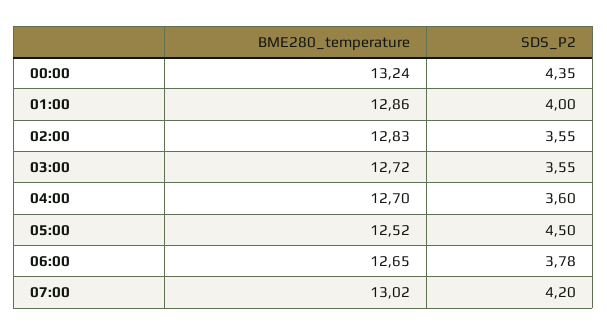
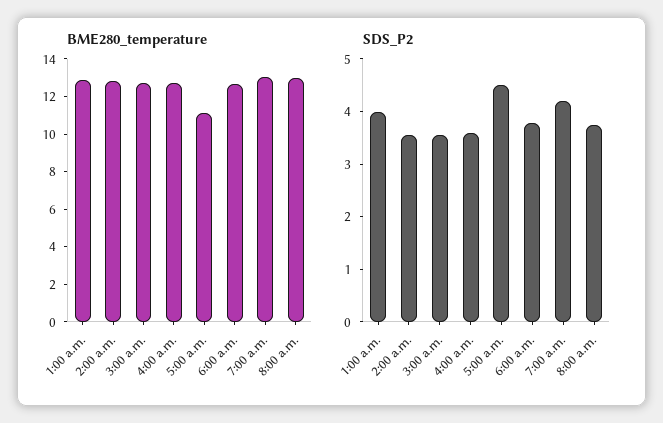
BME280_temperature, 00:00: 13.24 -> none
SDS_P2, 00:00: 4.35 -> none
BME280_temperature, 05:00: 12.52 -> 11
BME280_temperature, 8:00 a.m.: none -> 13
SDS_P2, 8:00 a.m.: none -> 3.8

